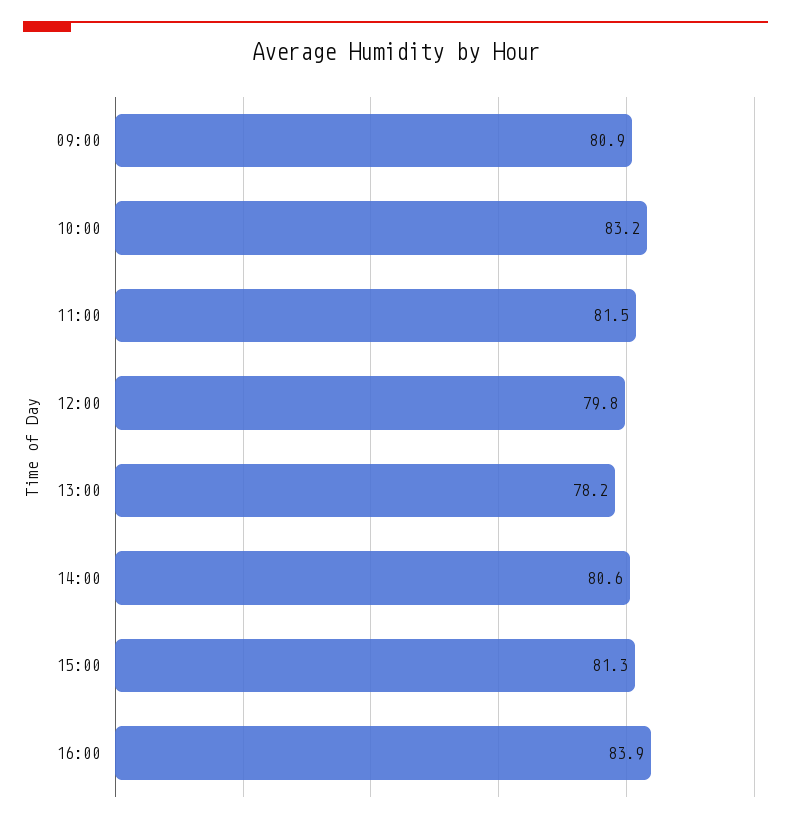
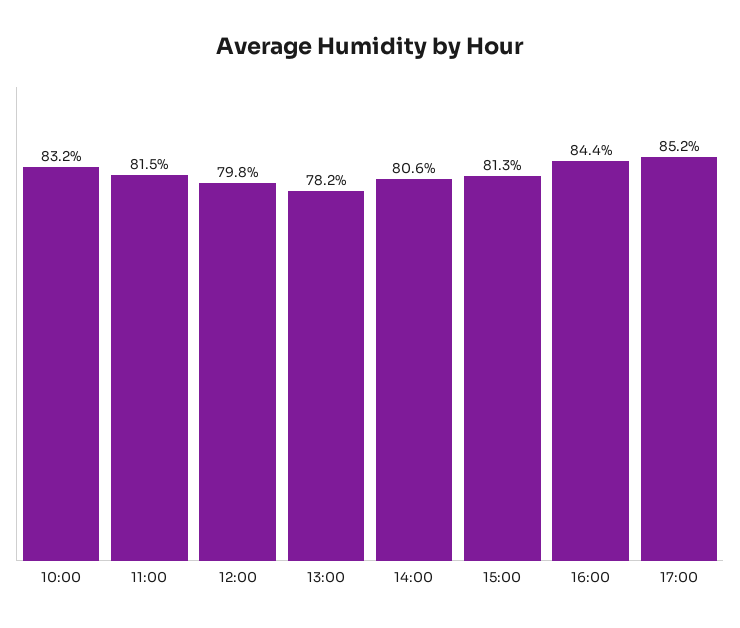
09:00: 80.9 -> none
16:00: 83.9 -> 84.4
17:00: none -> 85.2

